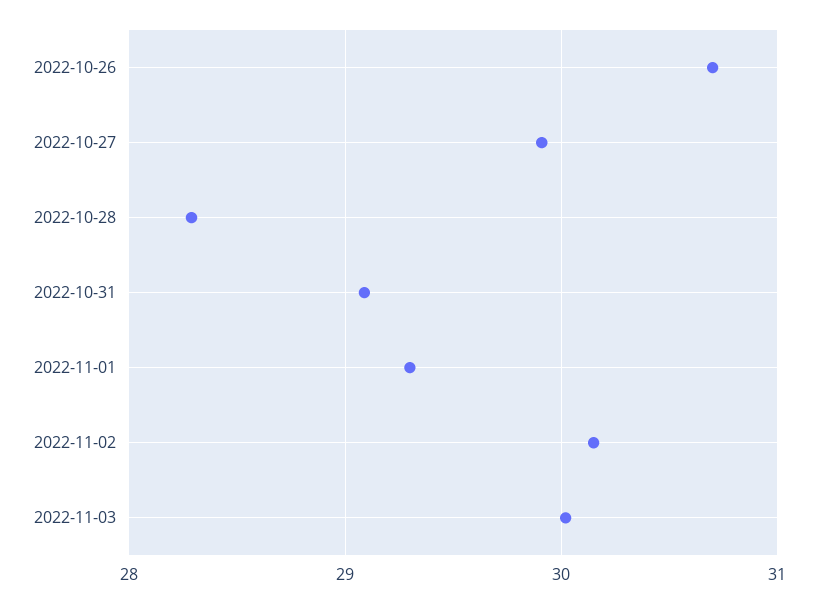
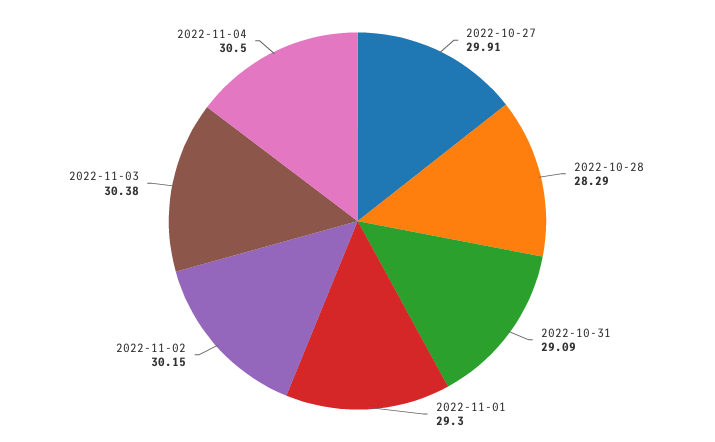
2022-10-26: 30.7 -> none
2022-11-03: 30 -> 30.38
2022-11-04: none -> 30.5

